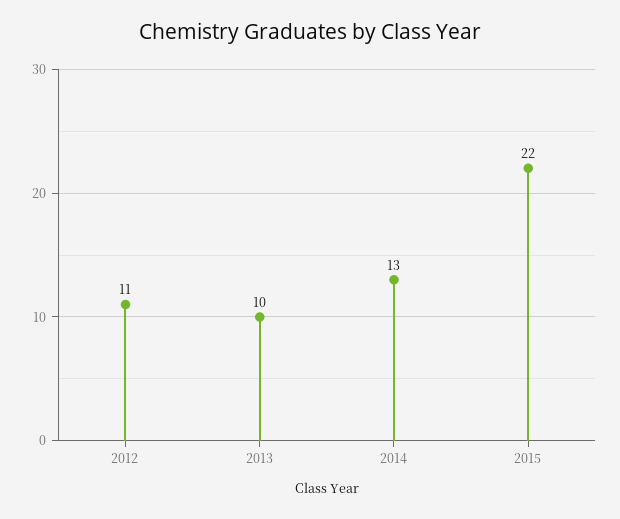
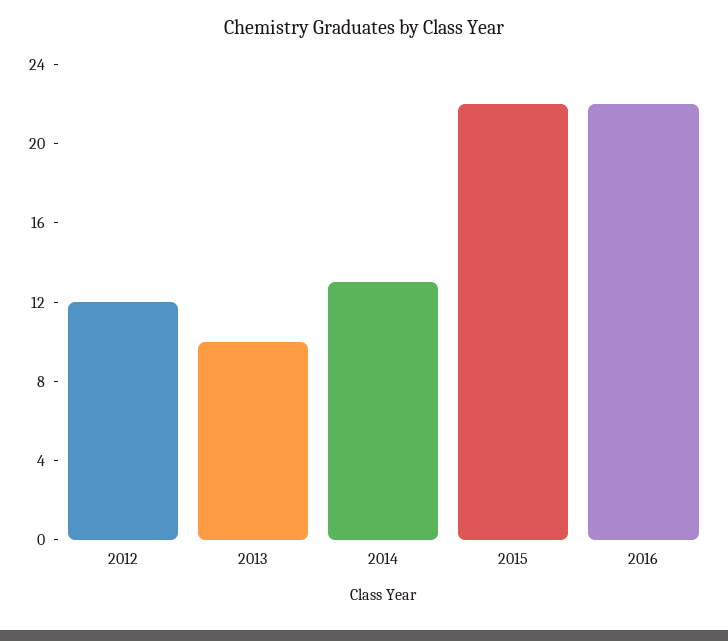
2012: 11 -> 12
2016: none -> 22

